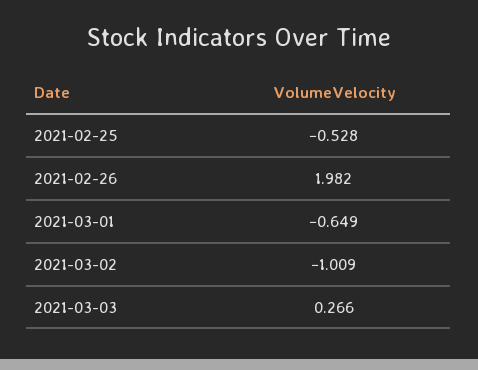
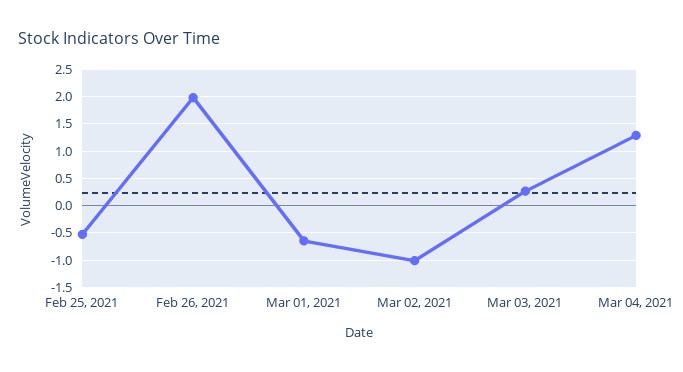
Mar 04, 2021: none -> 1.25

